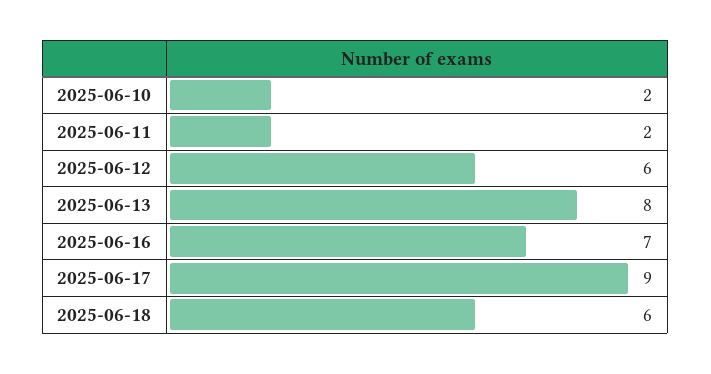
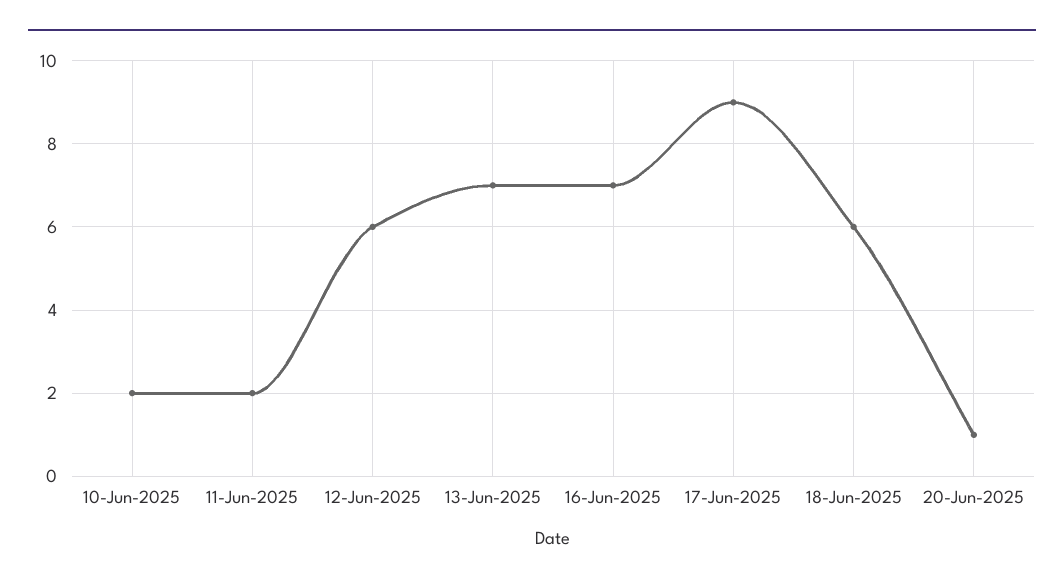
2025-06-13: 8 -> 7
20-Jun-2025: none -> 1

